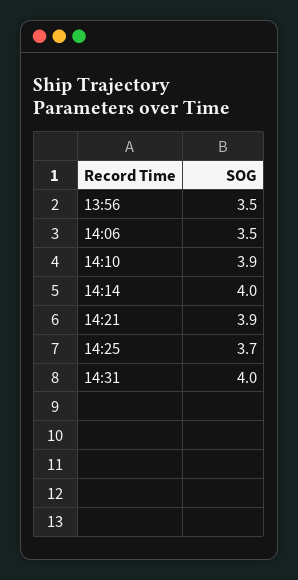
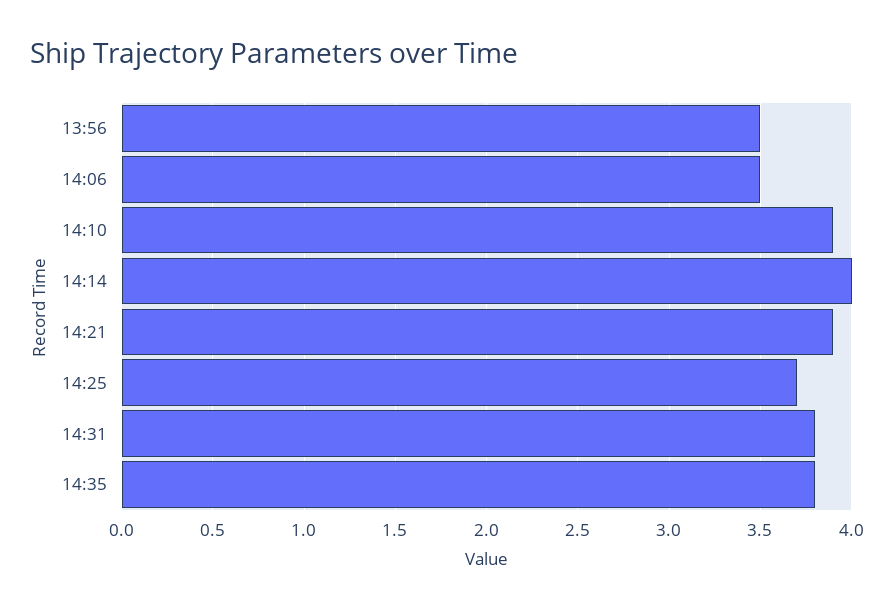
14:31: 4 -> 3.8
14:35: none -> 3.8

